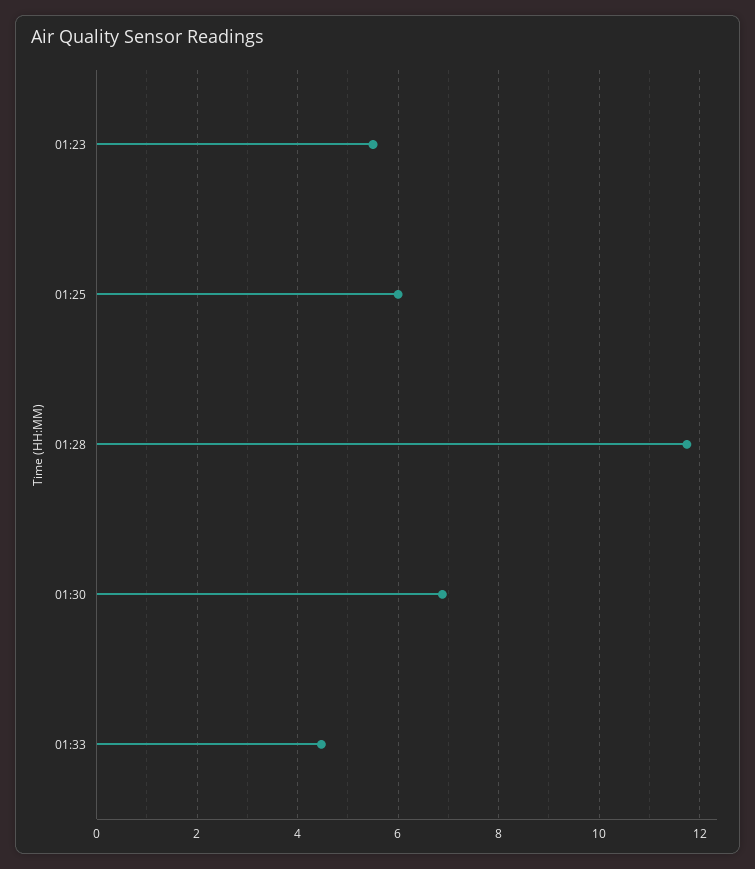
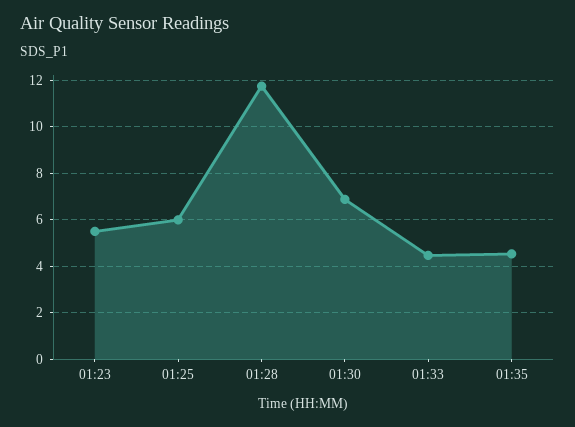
01:35: none -> 4.5

